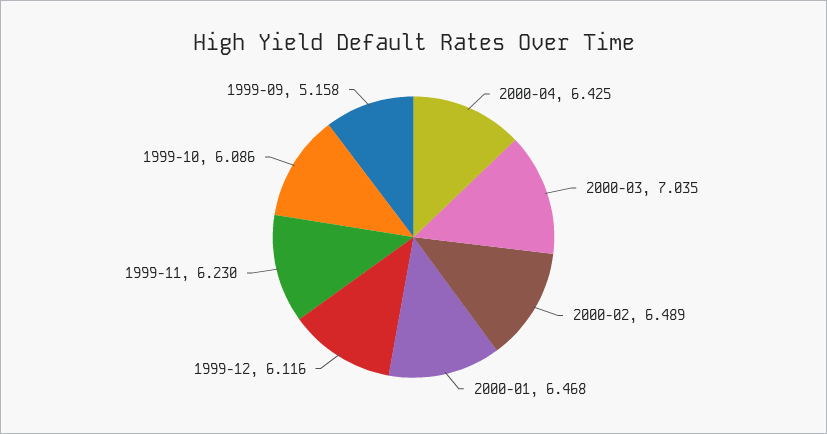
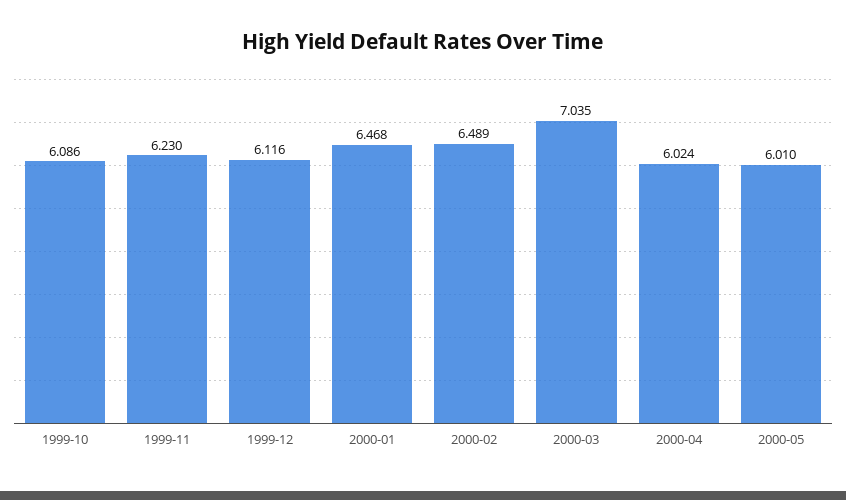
2000-04: 6.425 -> 6.024
1999-09: 5.158 -> none
2000-05: none -> 6.01

